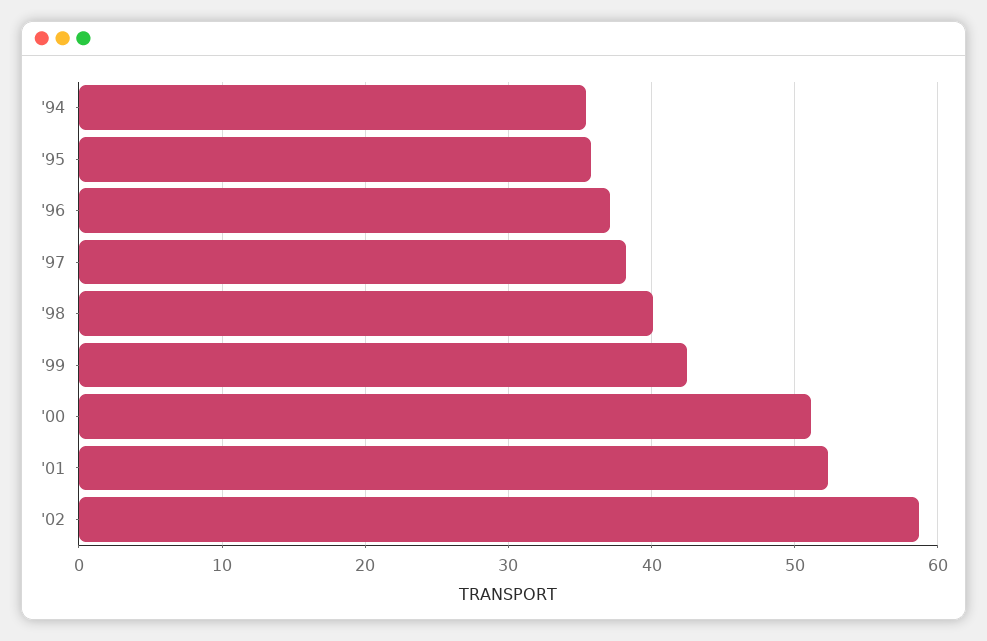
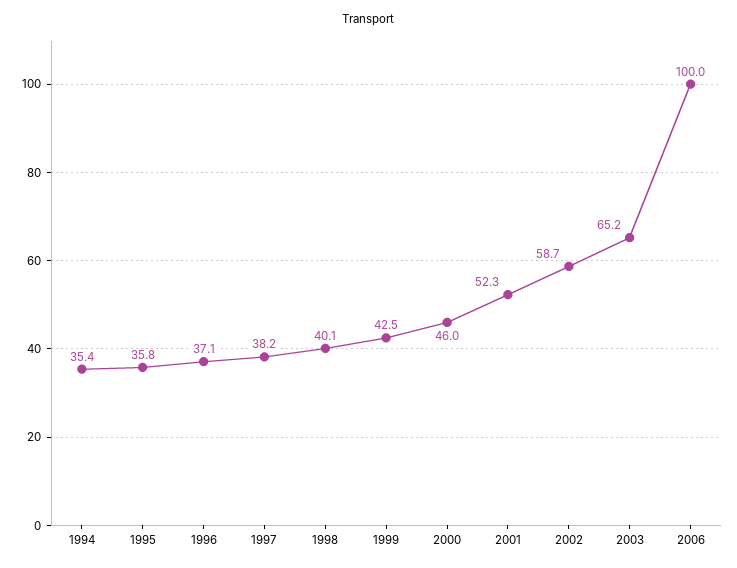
'00: 51 -> 46
2003: none -> 65.2
2006: none -> 100

